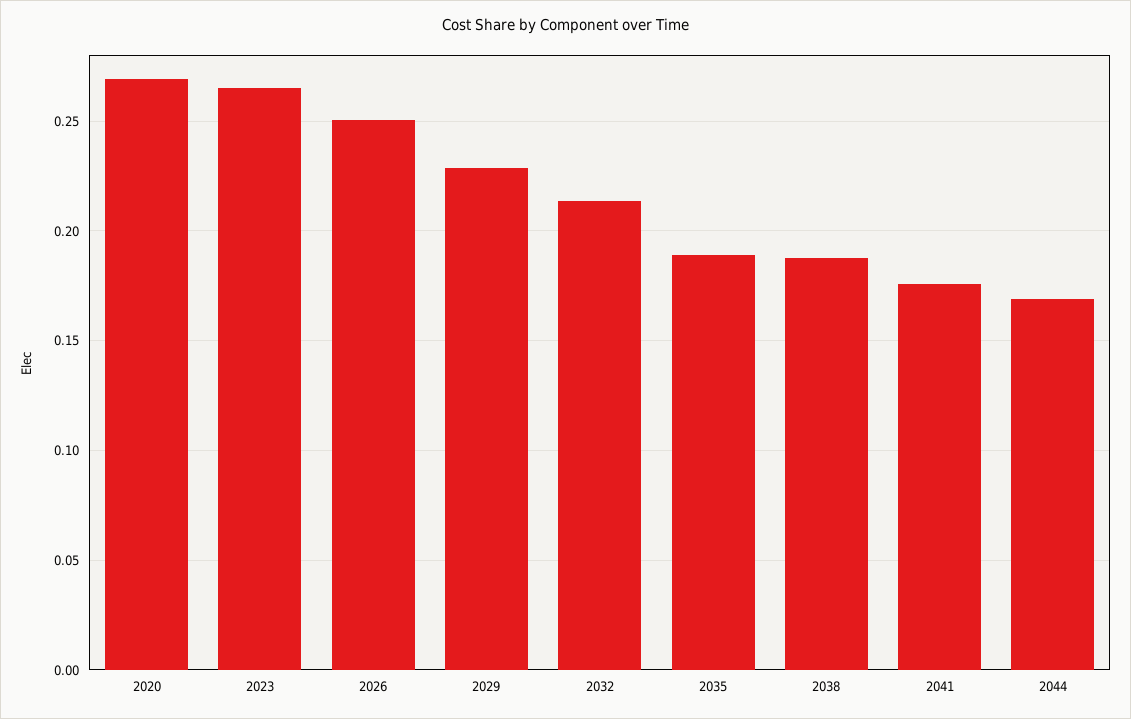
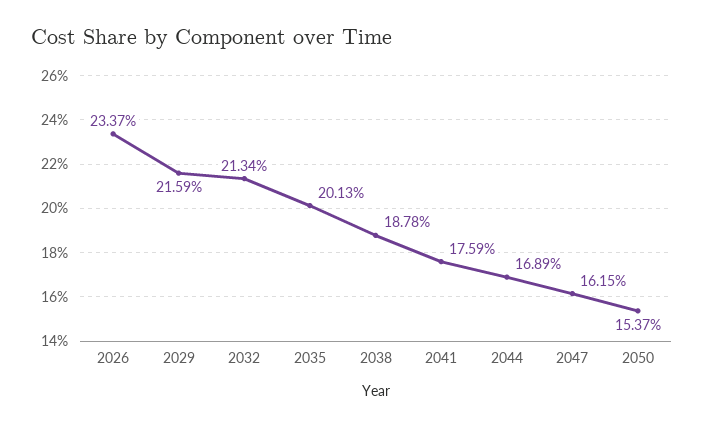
2020: 0.27 -> none
2023: 0.265 -> none
2026: 0.25 -> 0.2337
2029: 0.23 -> 0.2159
2035: 0.19 -> 0.2013
2047: none -> 0.1615
2050: none -> 0.1537

